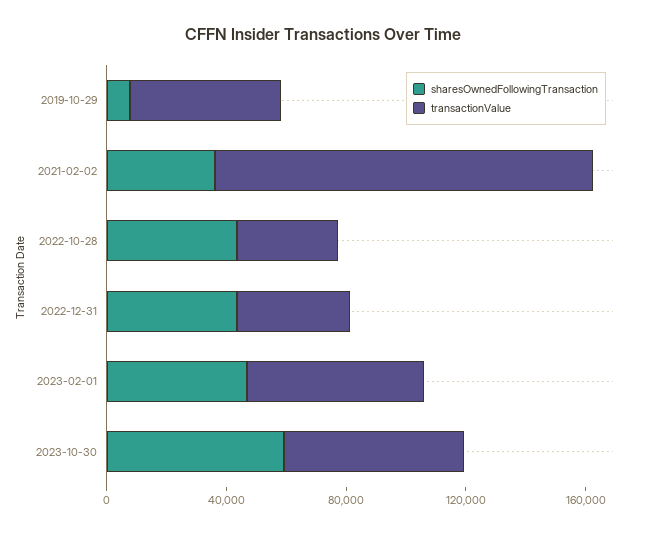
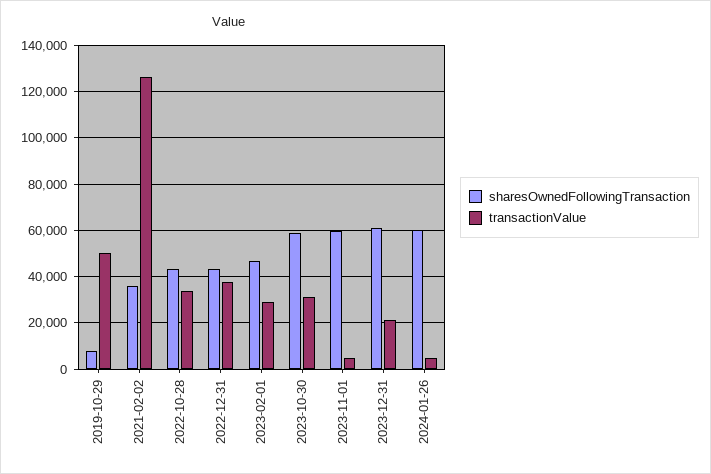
transactionValue, 2023-02-01: 60000 -> 30000
transactionValue, 2023-10-30: 60000 -> 30000
sharesOwnedFollowingTransaction, 2023-11-01: none -> 60000
transactionValue, 2023-11-01: none -> 5000
sharesOwnedFollowingTransaction, 2023-12-31: none -> 60000
transactionValue, 2023-12-31: none -> 20000
sharesOwnedFollowingTransaction, 2024-01-26: none -> 60000
transactionValue, 2024-01-26: none -> 5000

